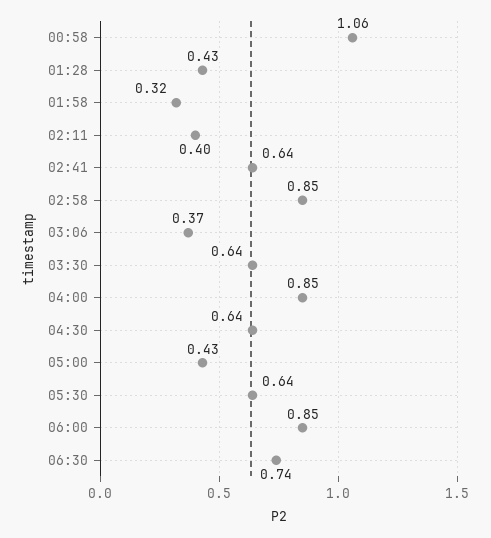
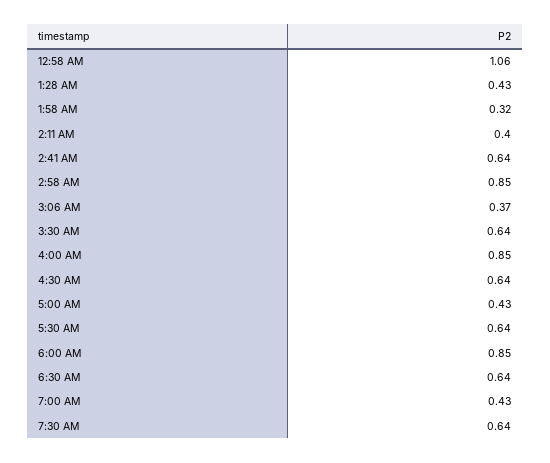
06:30: 0.74 -> 0.64
7:00 AM: none -> 0.43
7:30 AM: none -> 0.64

